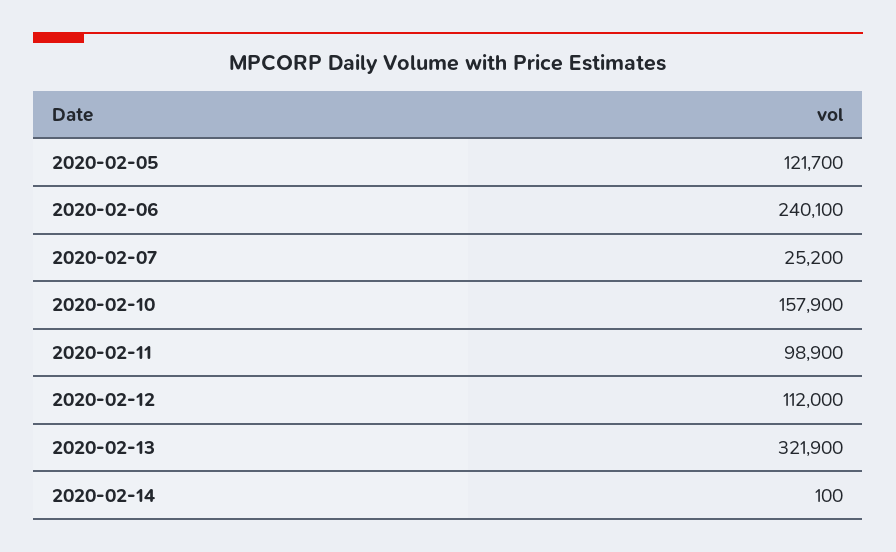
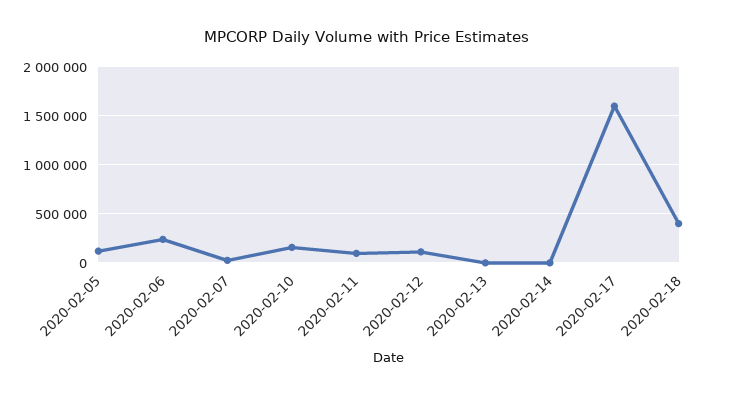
2020-02-13: 321900 -> 0
2020-02-17: none -> 1600000
2020-02-18: none -> 400000

